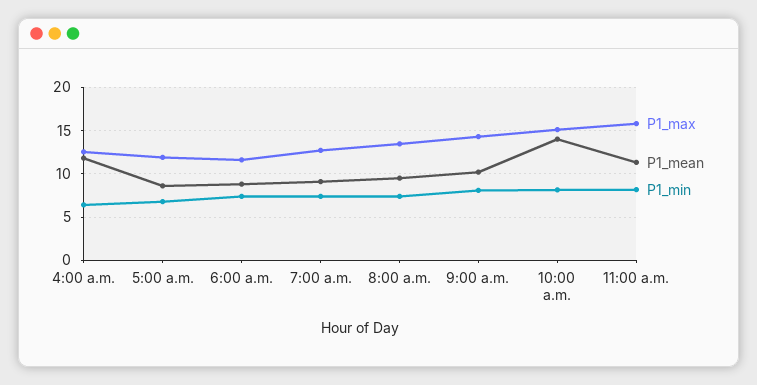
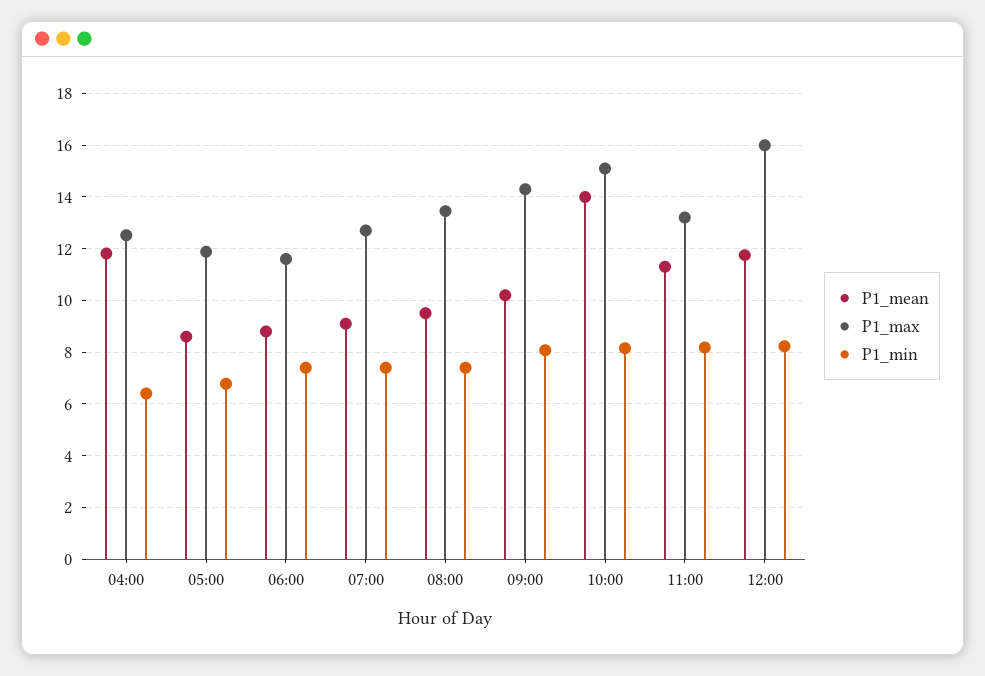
P1_max, 11:00 a.m.: 16 -> 13.25
P1_mean, 12:00: none -> 11.75
P1_max, 12:00: none -> 16
P1_min, 12:00: none -> 8.25

